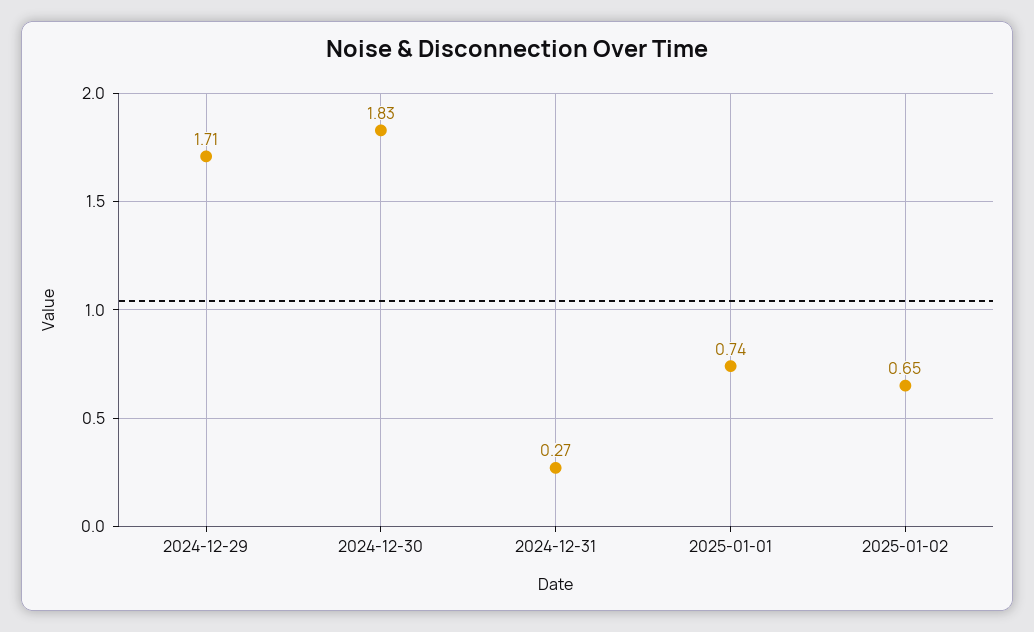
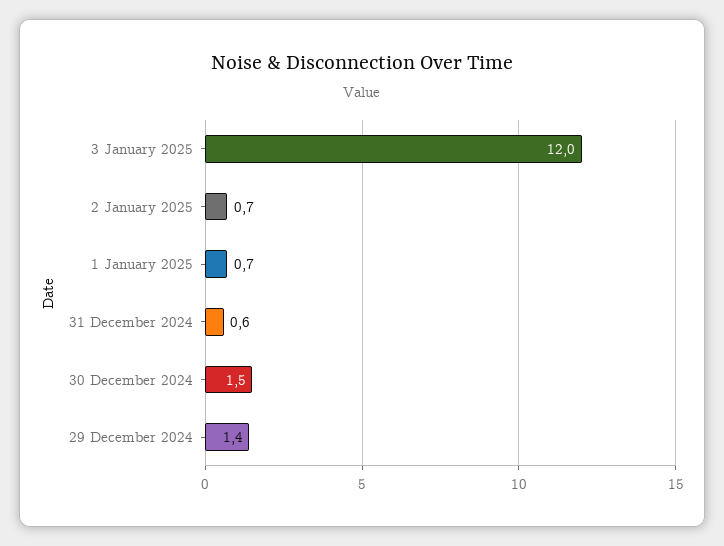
2024-12-29: 1.71 -> 1.4
2024-12-30: 1.83 -> 1.5
2024-12-31: 0.27 -> 0.6
3 January 2025: none -> 12

